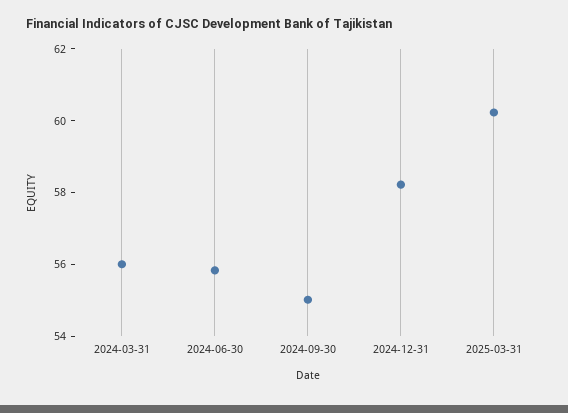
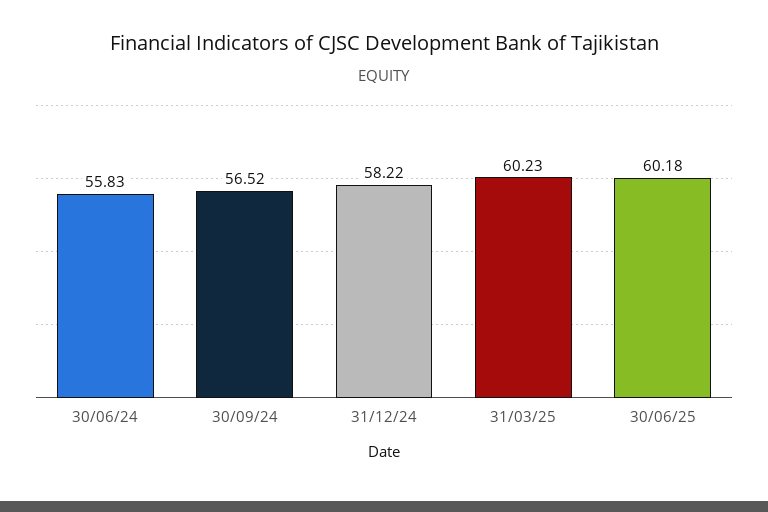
2024-03-31: 56 -> none
2024-09-30: 55 -> 56.52
30/06/25: none -> 60.18

